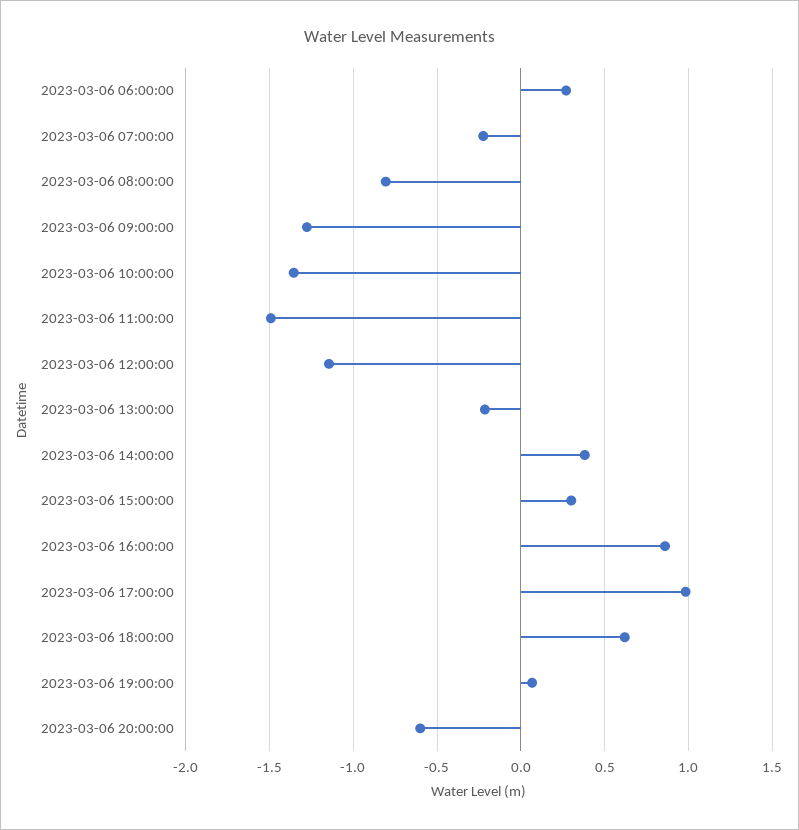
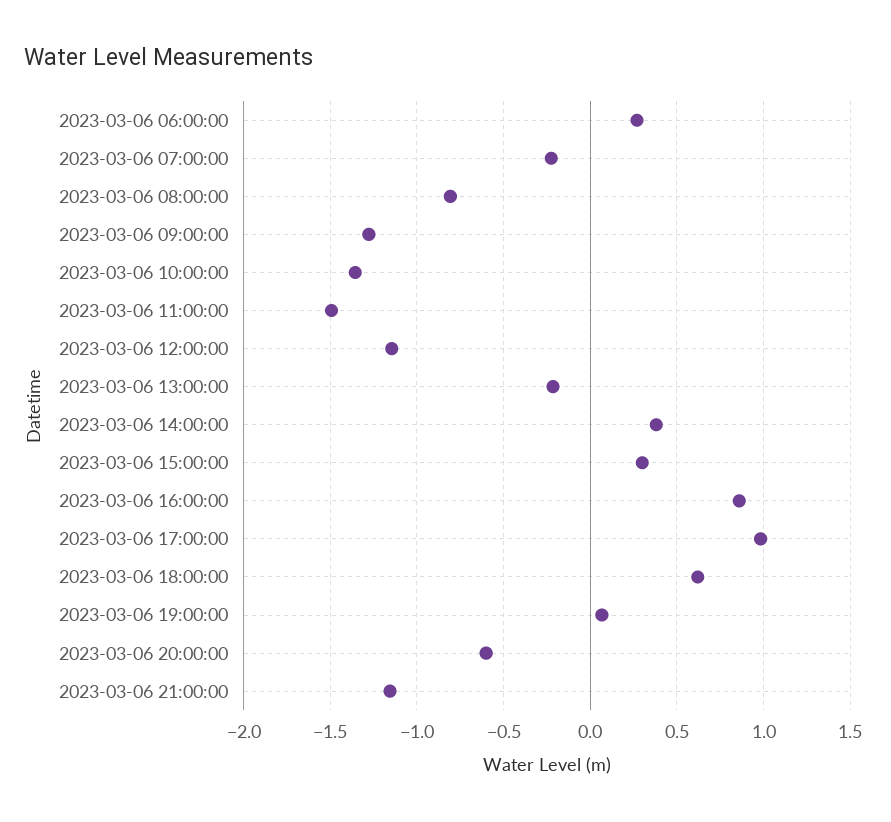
2023-03-06 21:00:00: none -> -1.15

